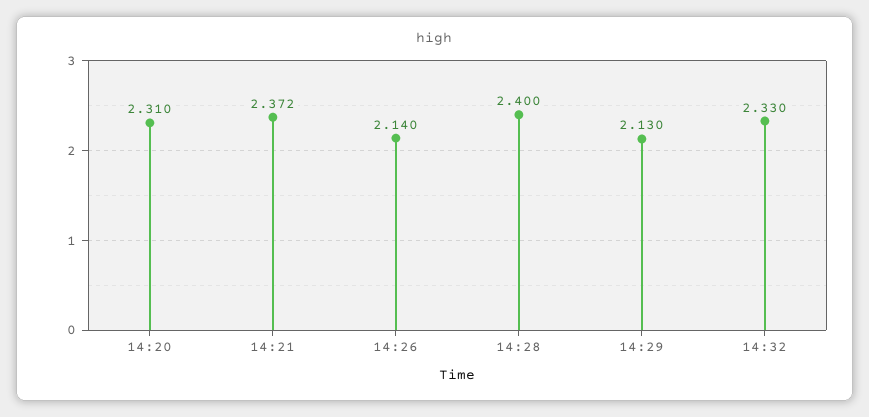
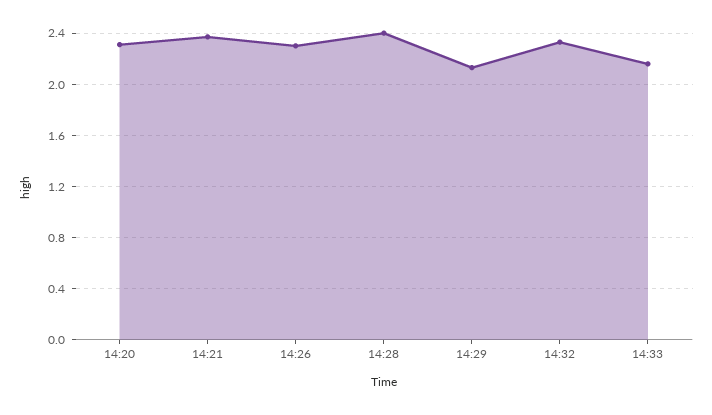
14:26: 2.14 -> 2.3
14:33: none -> 2.15

